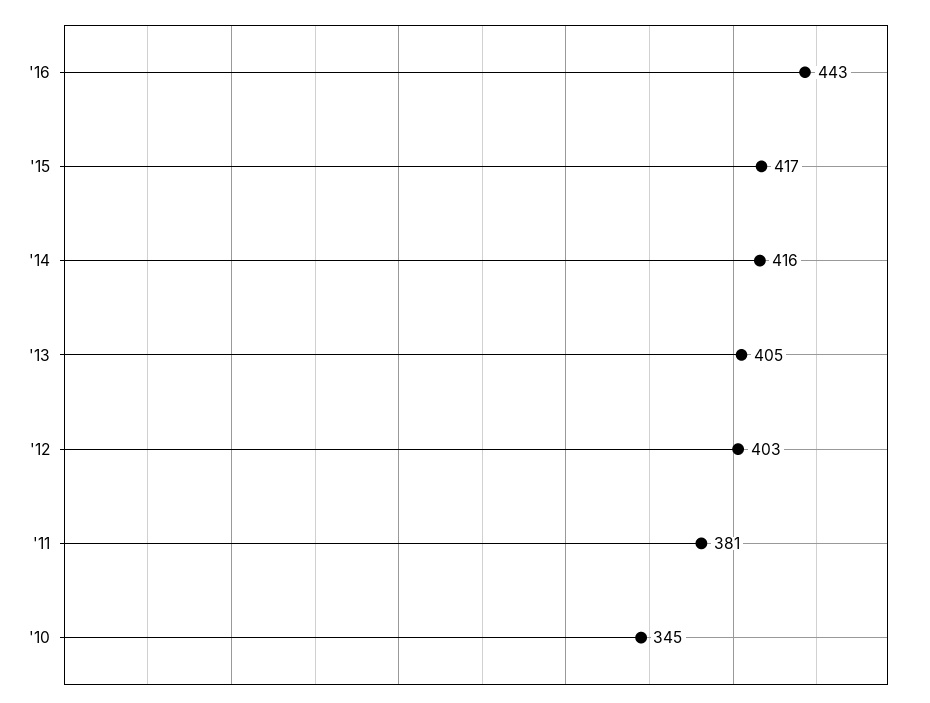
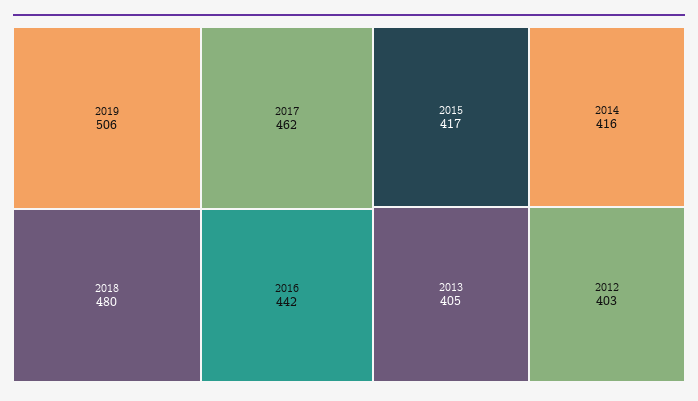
'16: 443 -> 442
'11: 381 -> none
'10: 345 -> none
2019: none -> 506
2018: none -> 480
2017: none -> 462

